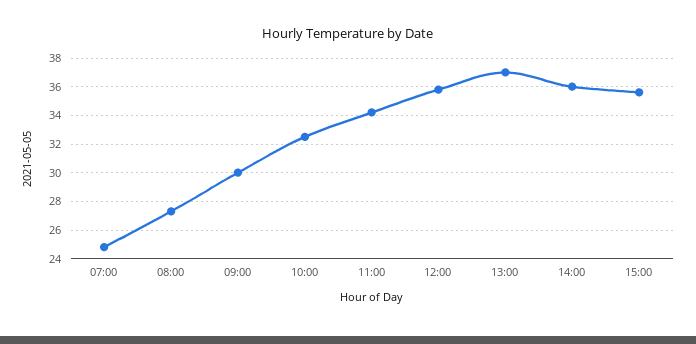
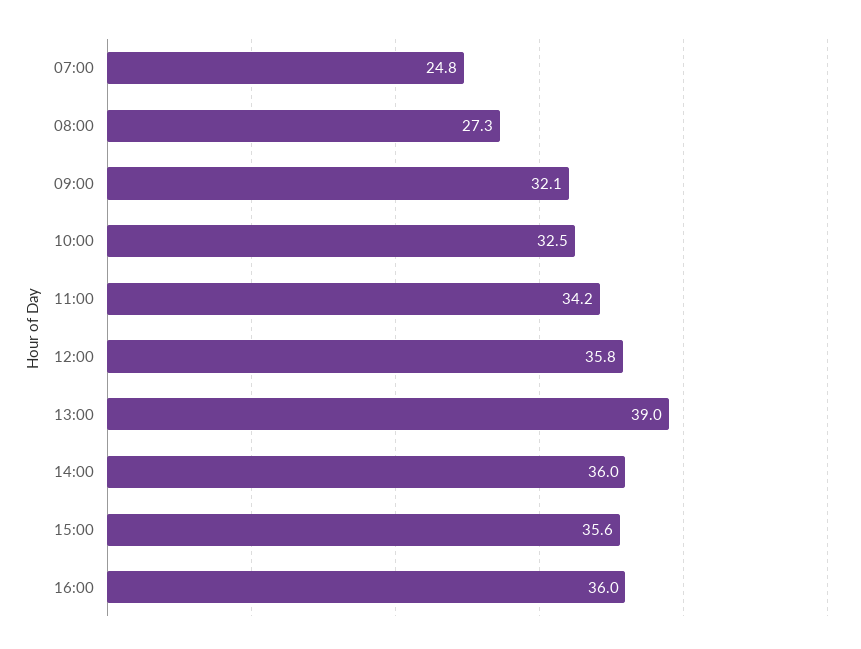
09:00: 30 -> 32.1
13:00: 37 -> 39
16:00: none -> 36

